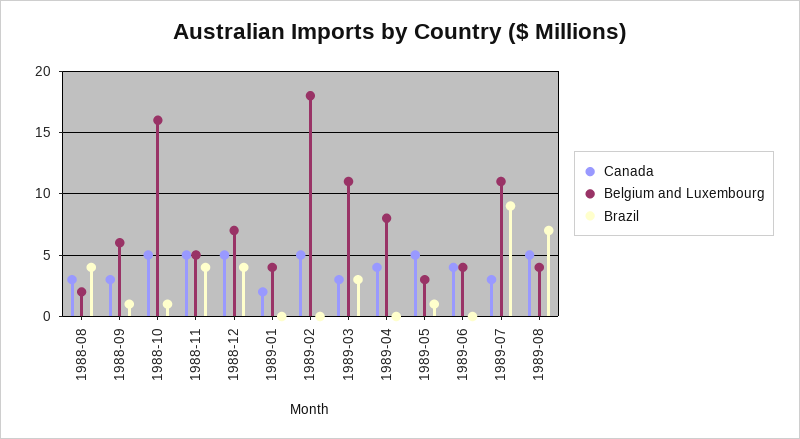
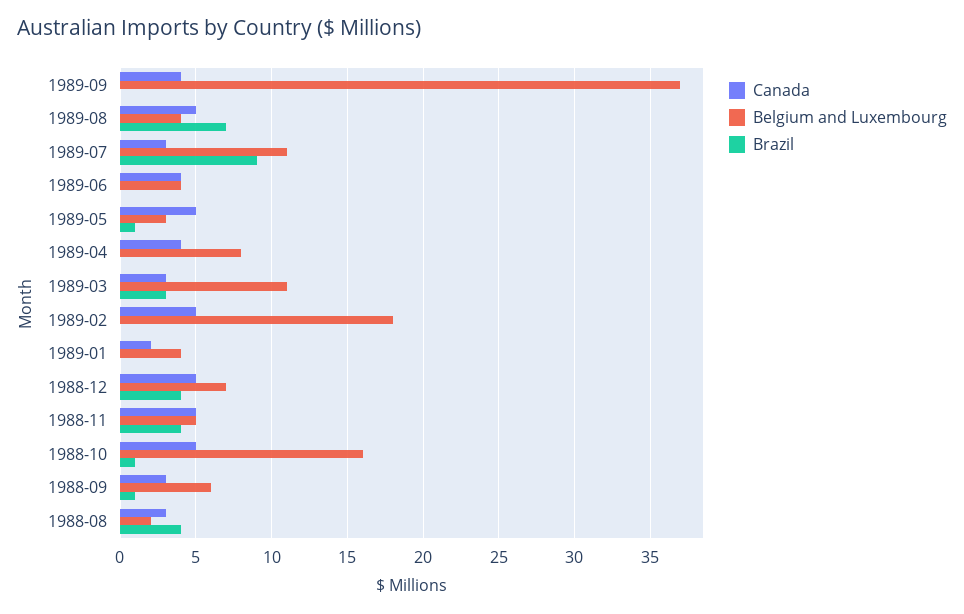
Canada, 1989-09: none -> 4
Belgium and Luxembourg, 1989-09: none -> 37
Brazil, 1989-09: none -> 0

